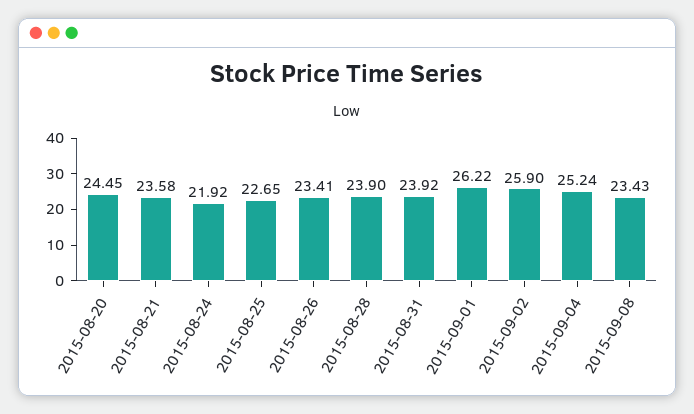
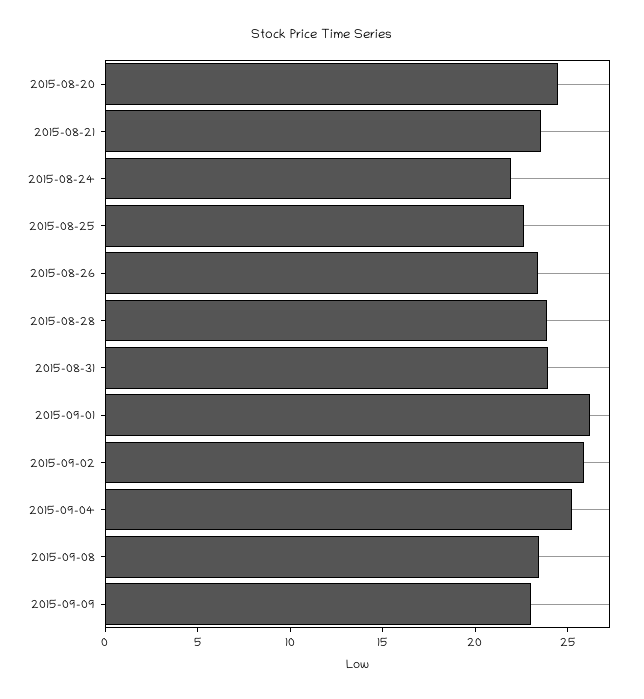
2015-09-09: none -> 23

